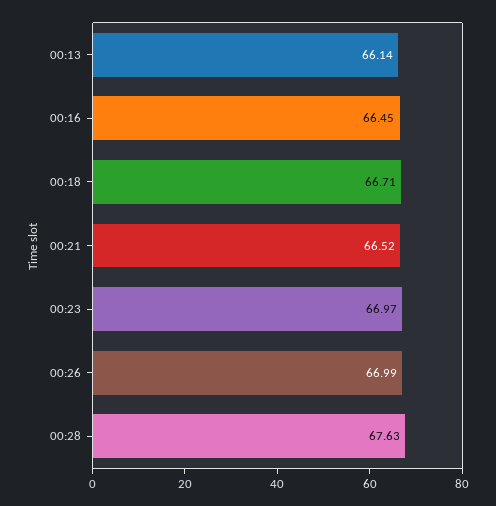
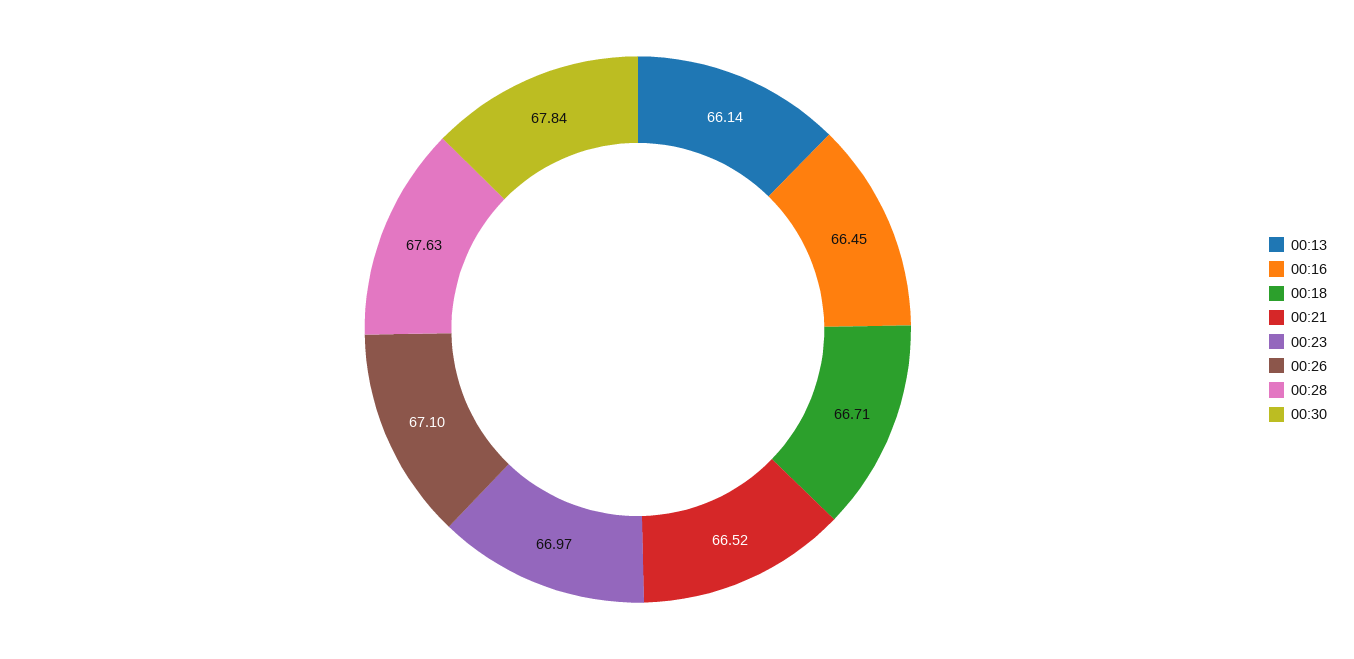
00:26: 66.99 -> 67.1
00:30: none -> 67.84

